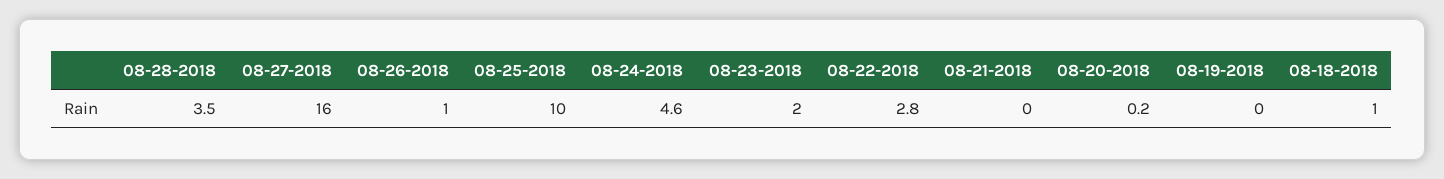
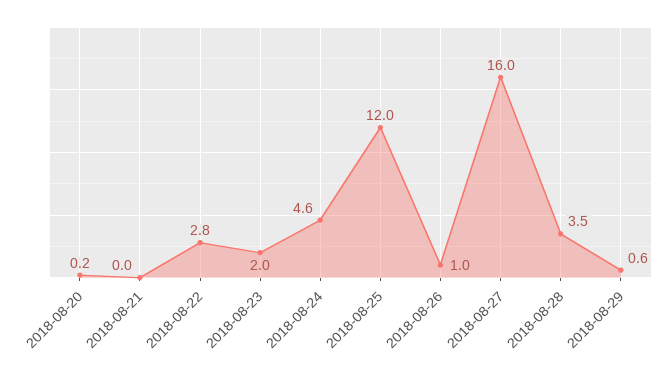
08-25-2018: 10 -> 12
08-19-2018: 0 -> none
08-18-2018: 1 -> none
2018-08-29: none -> 0.6

